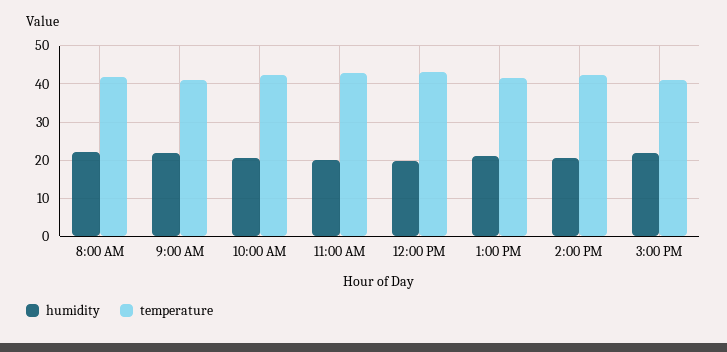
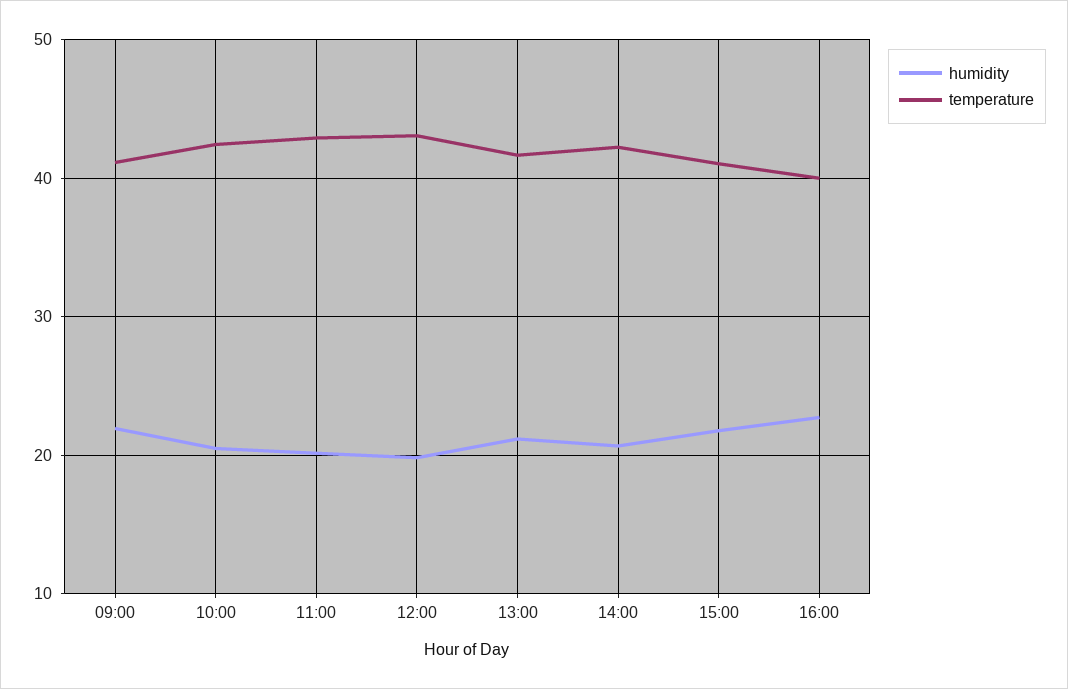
humidity, 8:00 AM: 22 -> none
temperature, 8:00 AM: 42 -> none
humidity, 16:00: none -> 23
temperature, 16:00: none -> 40

